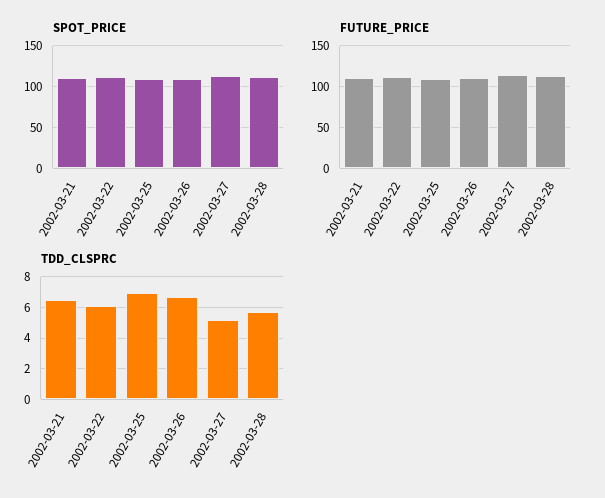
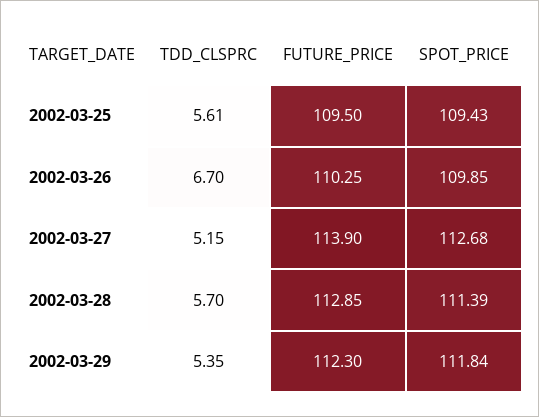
SPOT_PRICE, 2002-03-21: 110 -> none
SPOT_PRICE, 2002-03-22: 110 -> none
FUTURE_PRICE, 2002-03-21: 110 -> none
FUTURE_PRICE, 2002-03-22: 110 -> none
TDD_CLSPRC, 2002-03-21: 6.5 -> none
TDD_CLSPRC, 2002-03-22: 6 -> none
TDD_CLSPRC, 2002-03-25: 7 -> 5.61
TDD_CLSPRC, 2002-03-29: none -> 5.35
FUTURE_PRICE, 2002-03-29: none -> 112.3
SPOT_PRICE, 2002-03-29: none -> 111.84

